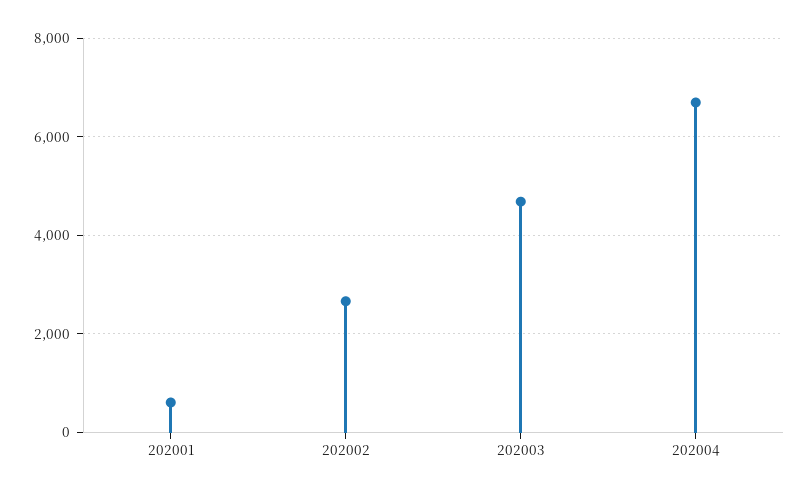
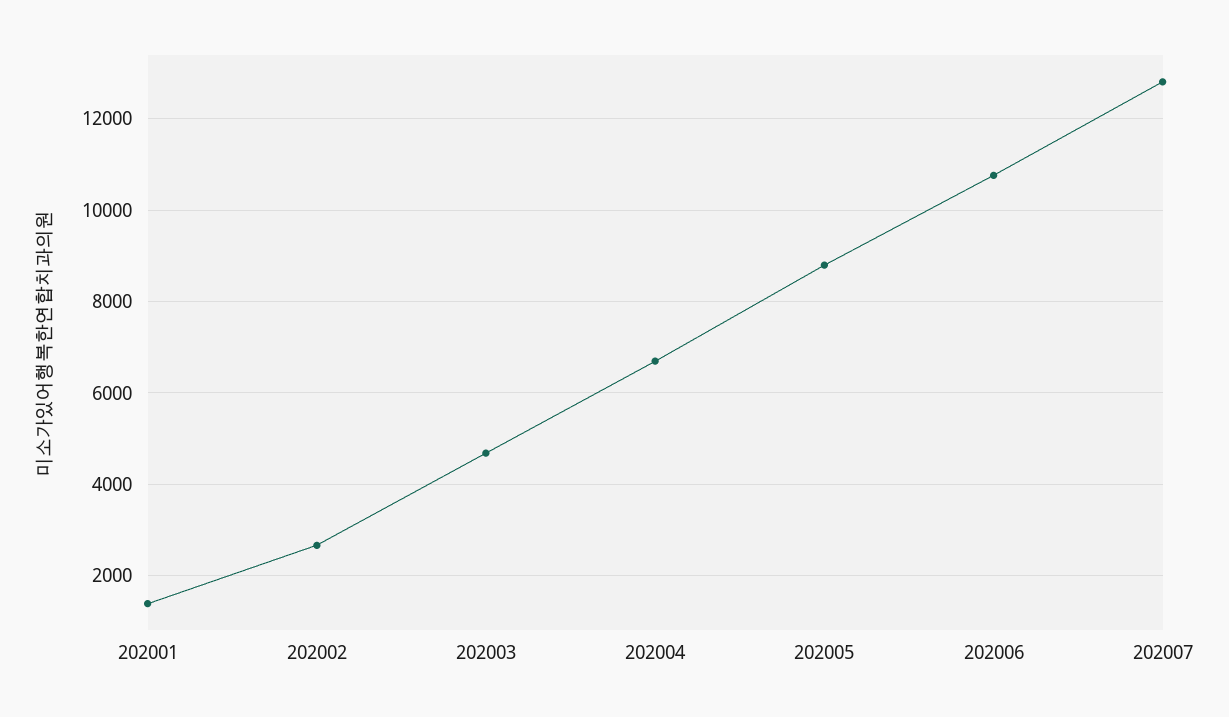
202001: 600 -> 1400
202005: none -> 8800
202006: none -> 10800
202007: none -> 12800

